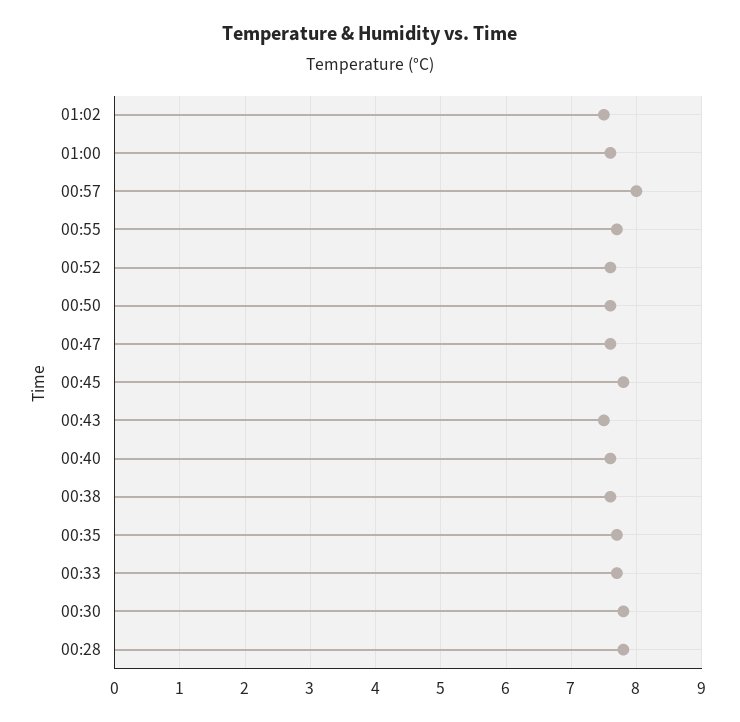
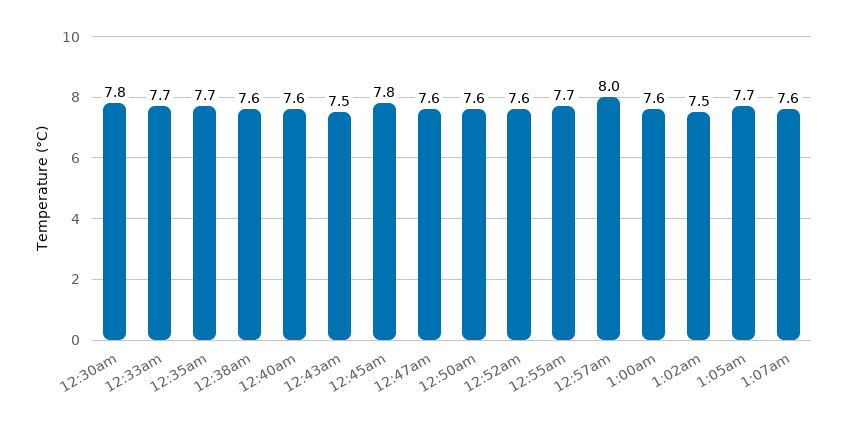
00:28: 7.8 -> none
1:05am: none -> 7.7
1:07am: none -> 7.6

